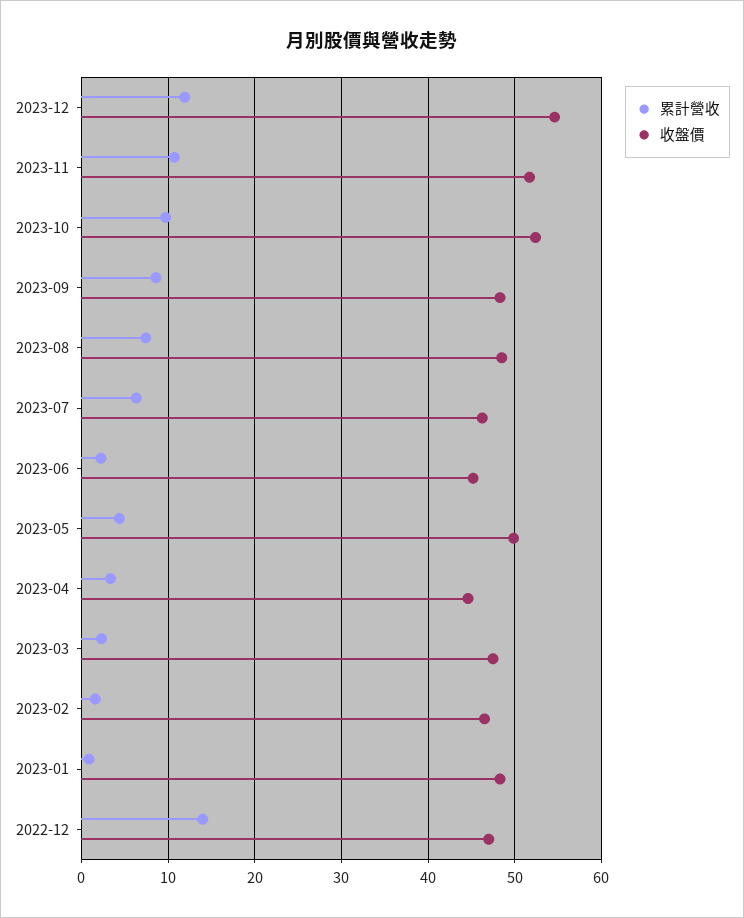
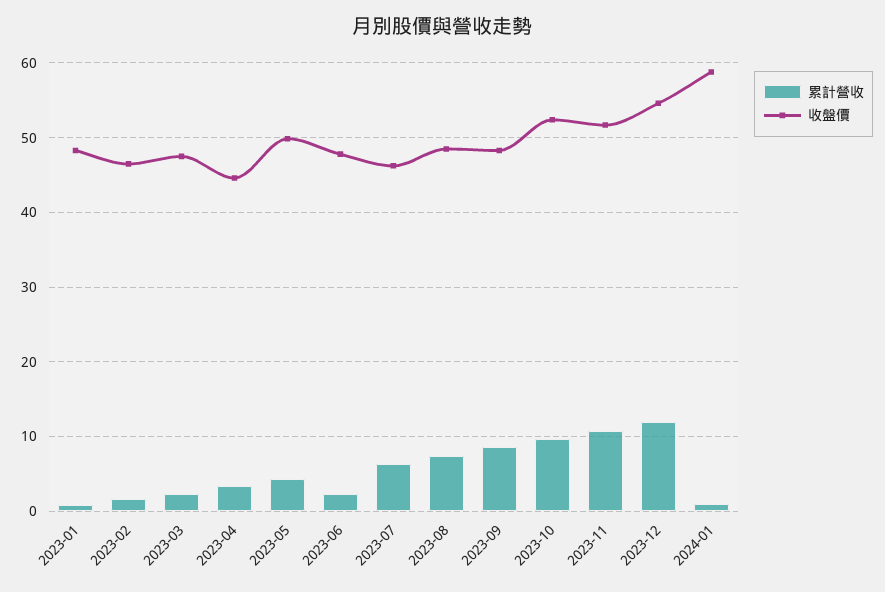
收盤價, 2023-06: 45 -> 48
累計營收, 2022-12: 14 -> none
收盤價, 2022-12: 47 -> none
累計營收, 2024-01: none -> 1
收盤價, 2024-01: none -> 59

